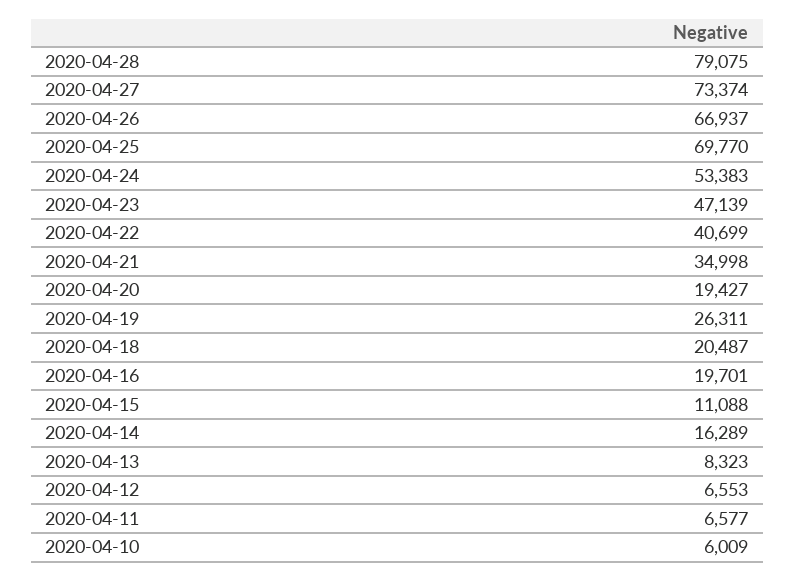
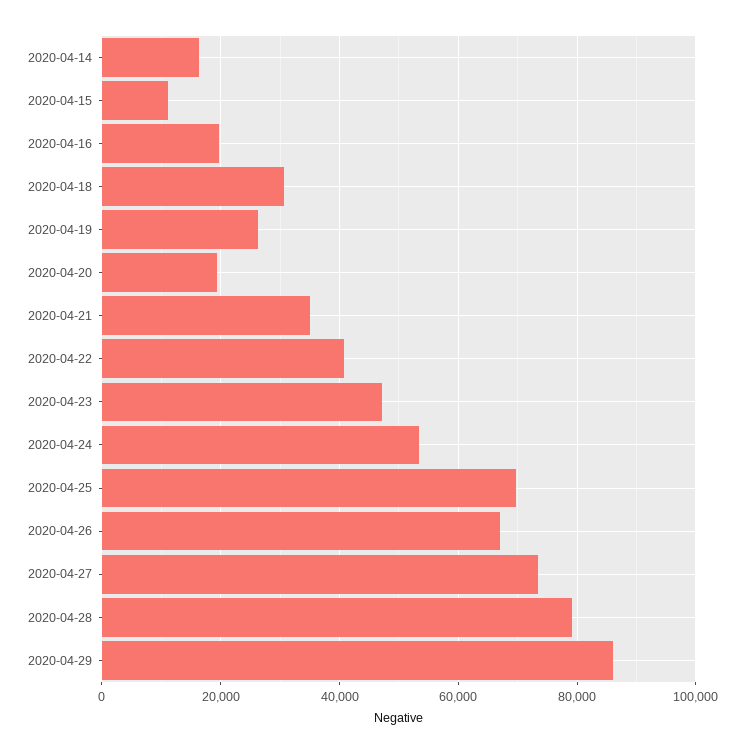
2020-04-18: 20487 -> 30000
2020-04-13: 8323 -> none
2020-04-12: 6553 -> none
2020-04-11: 6577 -> none
2020-04-10: 6009 -> none
2020-04-29: none -> 86000

